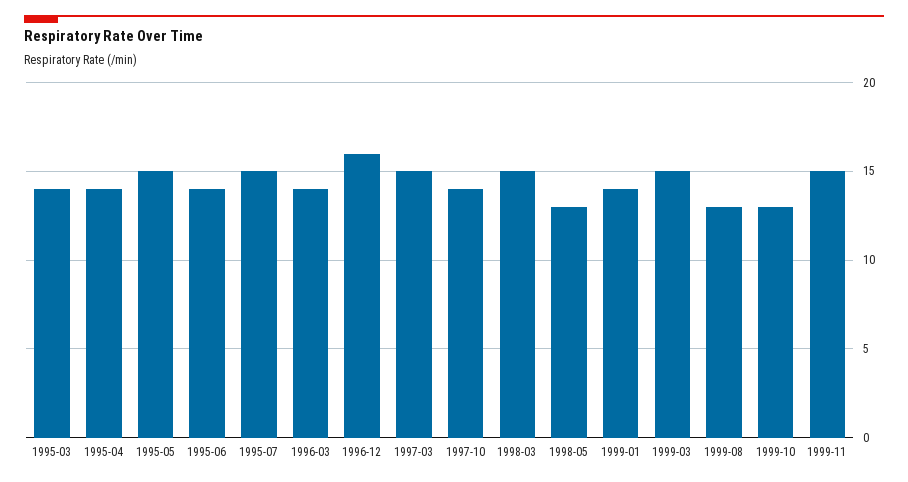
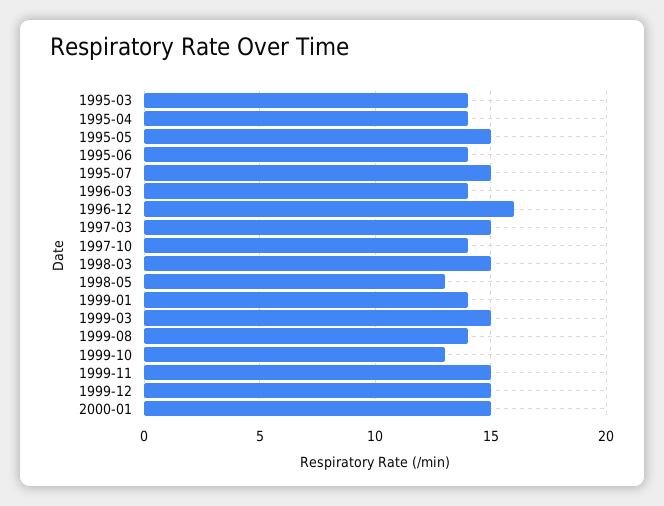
1999-08: 13 -> 14
1999-12: none -> 15
2000-01: none -> 15

